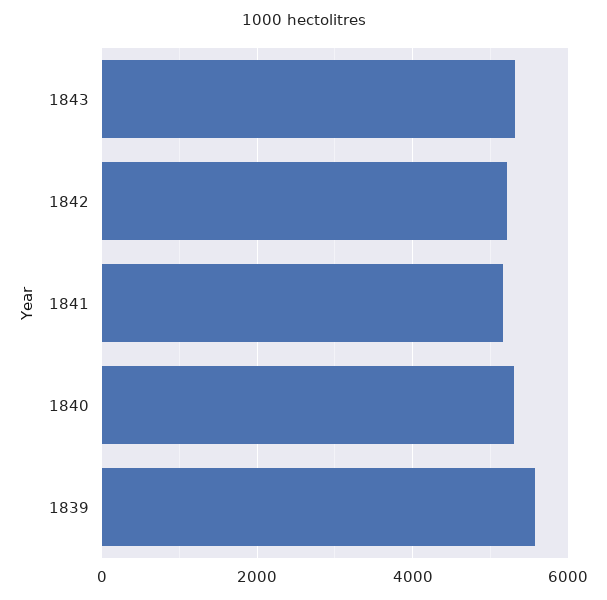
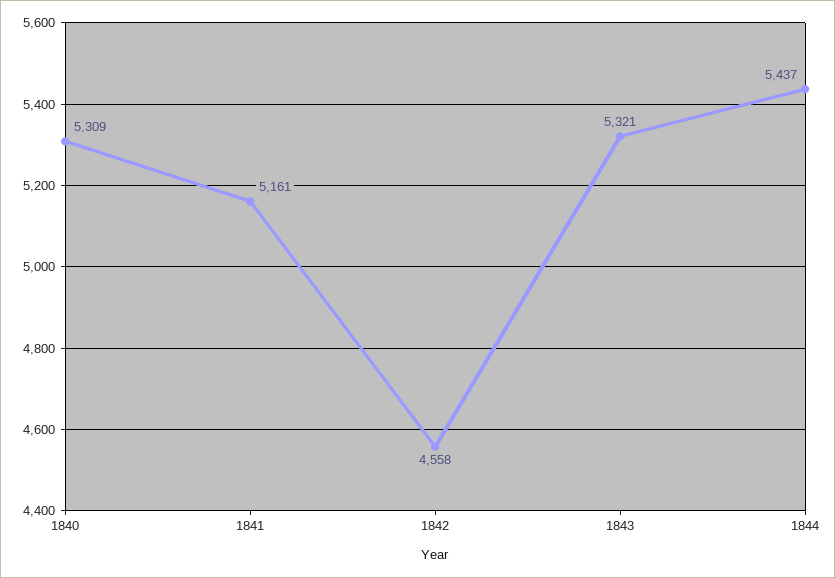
1842: 5200 -> 4558
1839: 5600 -> none
1844: none -> 5437

